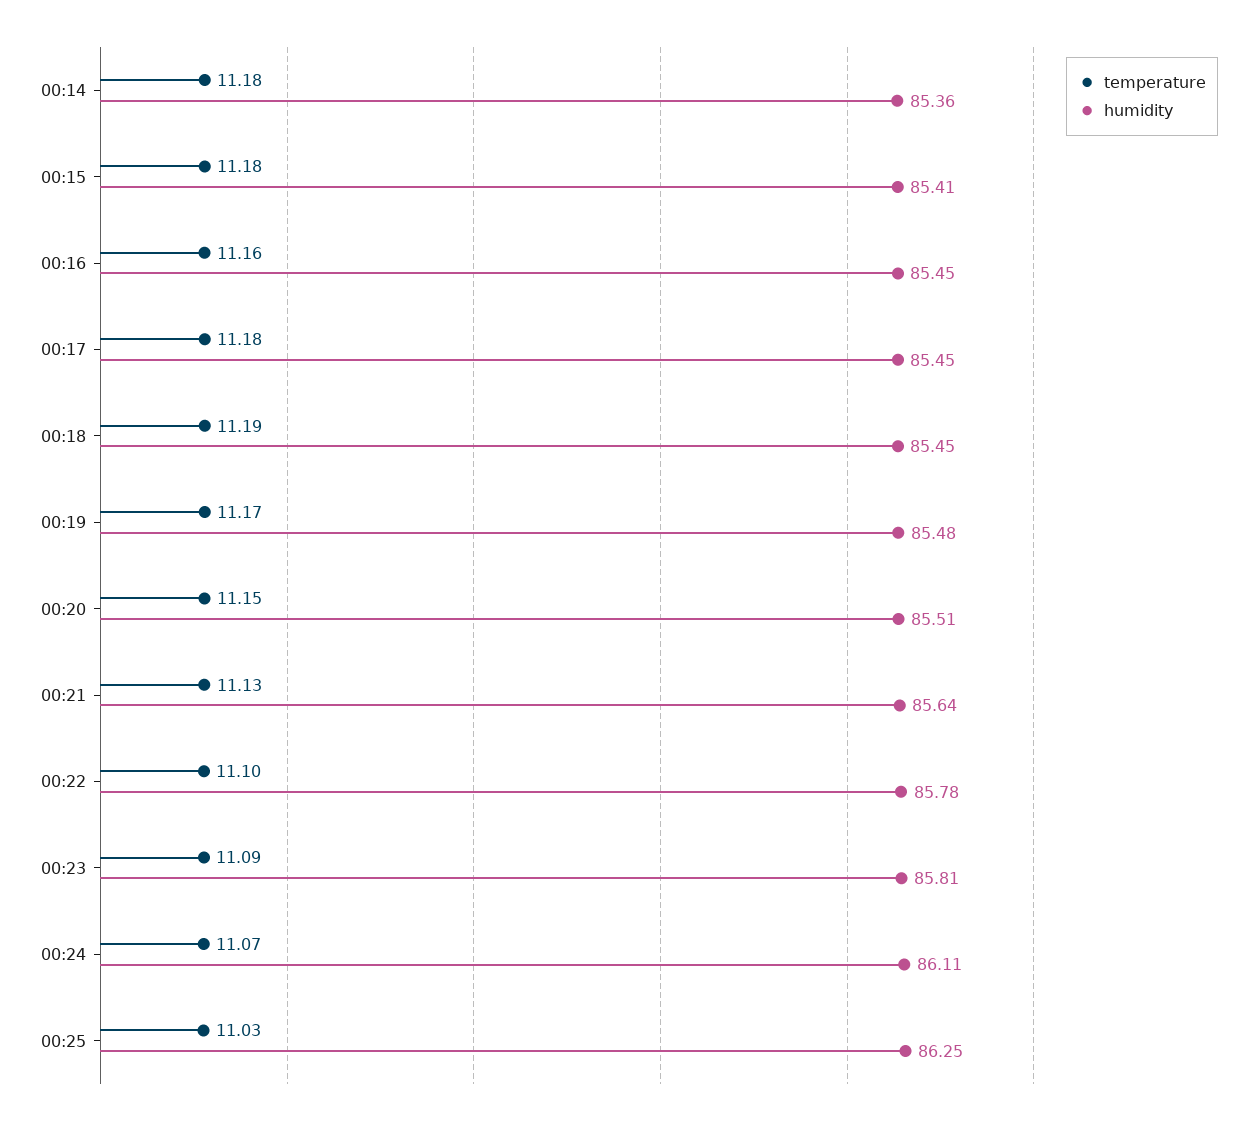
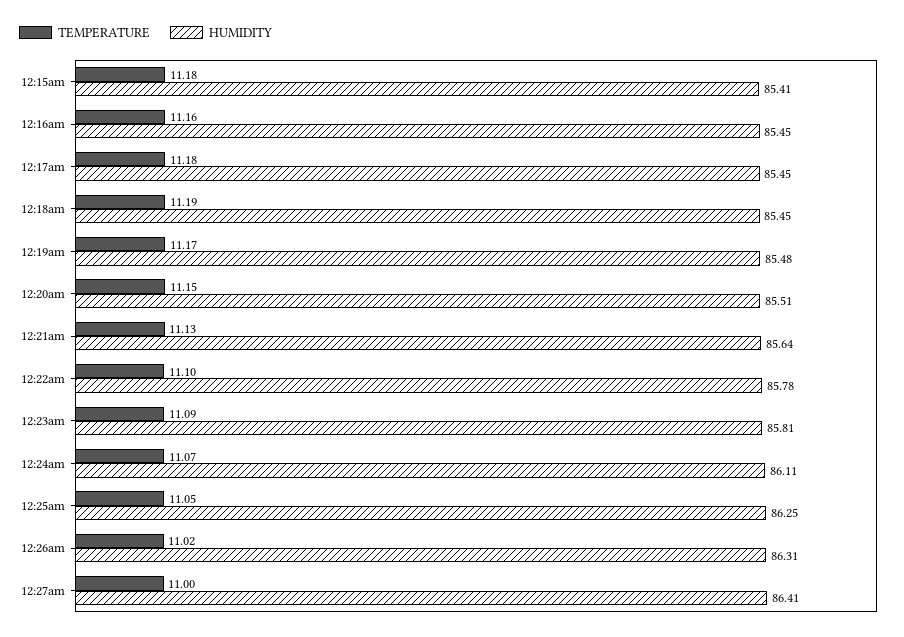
temperature, 00:14: 11.18 -> none
humidity, 00:14: 85.36 -> none
temperature, 00:25: 11.03 -> 11.05
temperature, 12:26am: none -> 11.02
humidity, 12:26am: none -> 86.31
temperature, 12:27am: none -> 11
humidity, 12:27am: none -> 86.41

